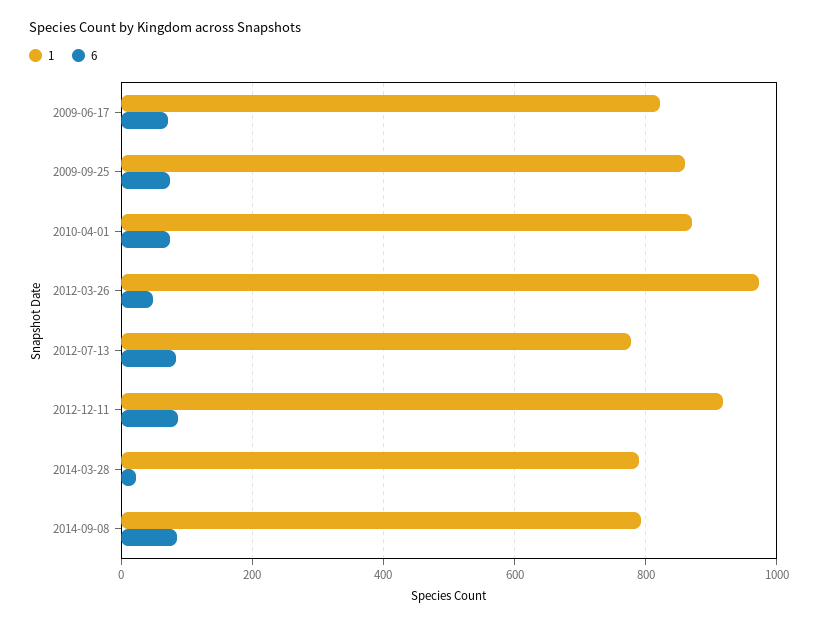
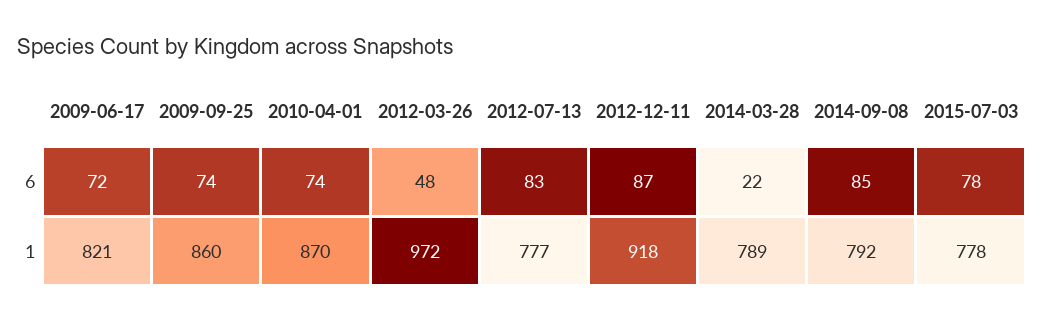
6, 2015-07-03: none -> 78
1, 2015-07-03: none -> 778

